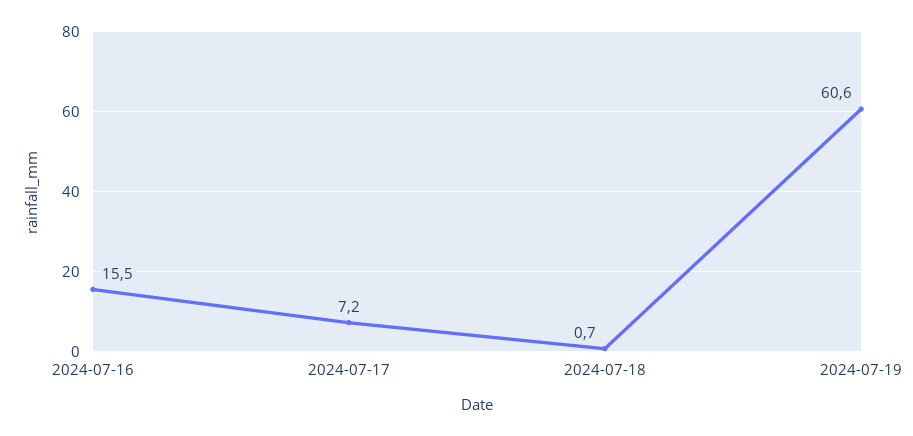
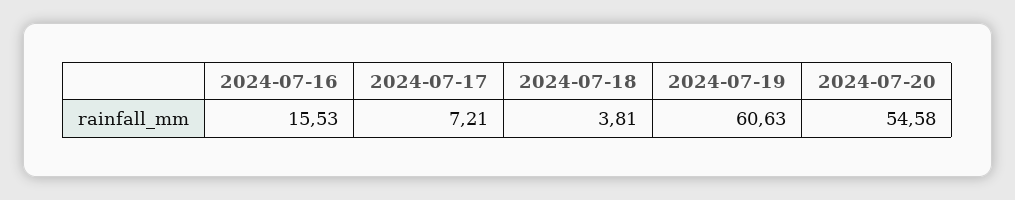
2024-07-18: 0.7 -> 3.81
2024-07-20: none -> 54.58

